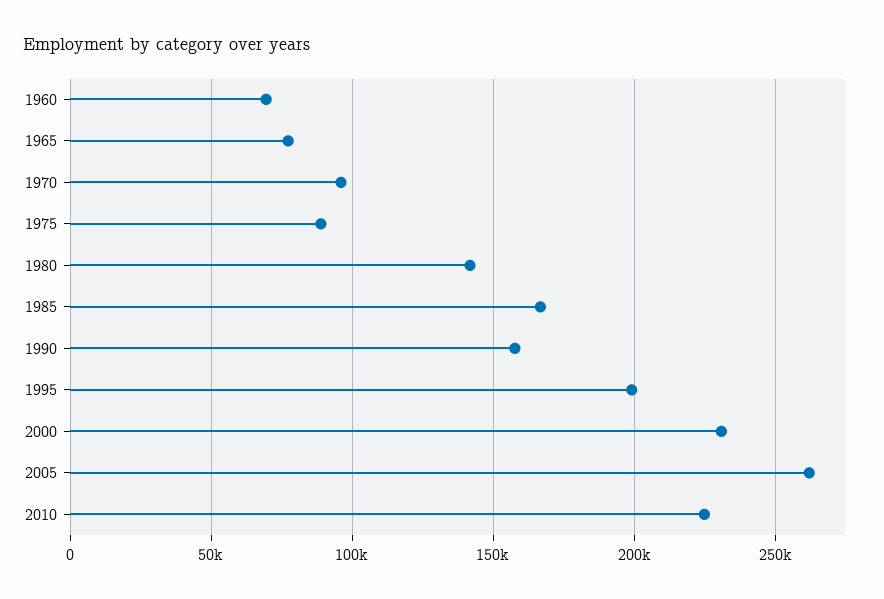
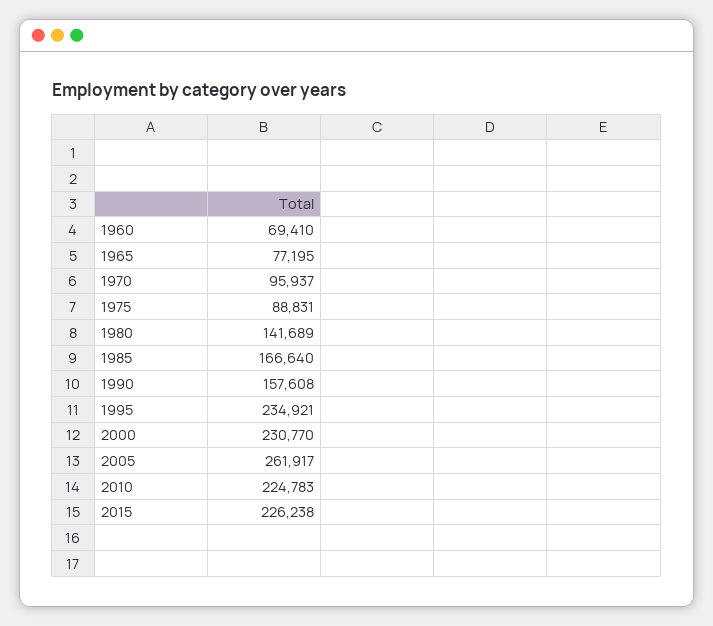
1995: 200000 -> 234921
2015: none -> 226238

